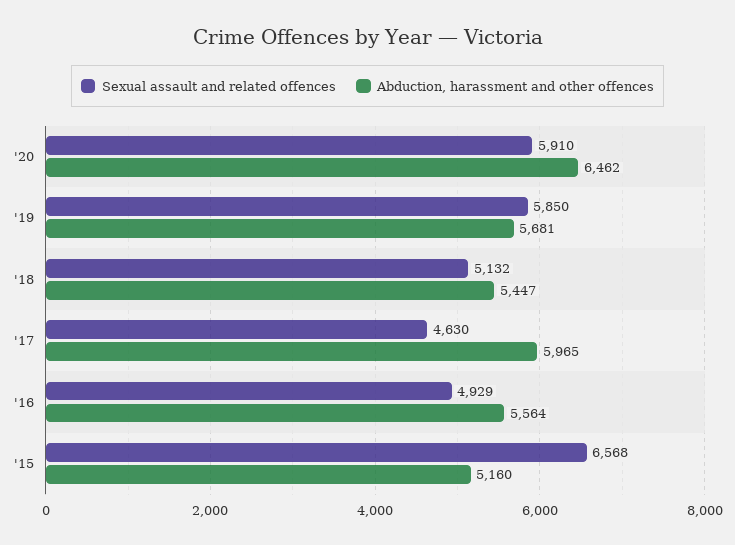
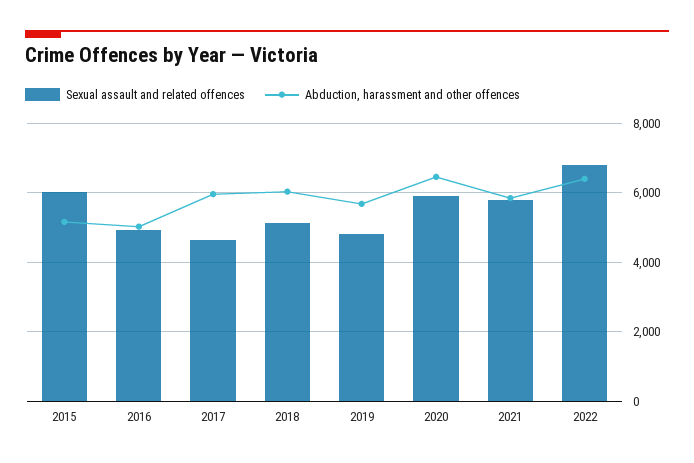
Sexual assault and related offences, '19: 5850 -> 4800
Abduction, harassment and other offences, '18: 5447 -> 6000
Abduction, harassment and other offences, '16: 5564 -> 5000
Sexual assault and related offences, '15: 6568 -> 6000
Sexual assault and related offences, 2021: none -> 5800
Abduction, harassment and other offences, 2021: none -> 5800
Sexual assault and related offences, 2022: none -> 6800
Abduction, harassment and other offences, 2022: none -> 6400

